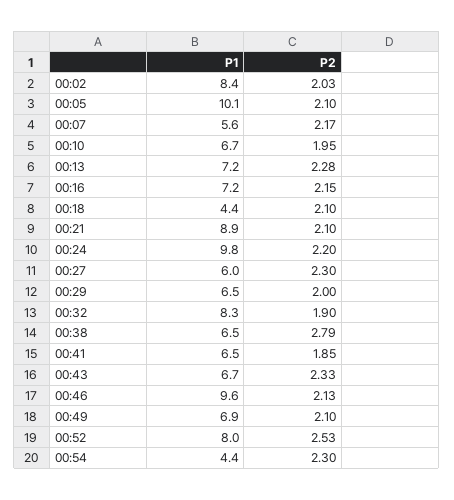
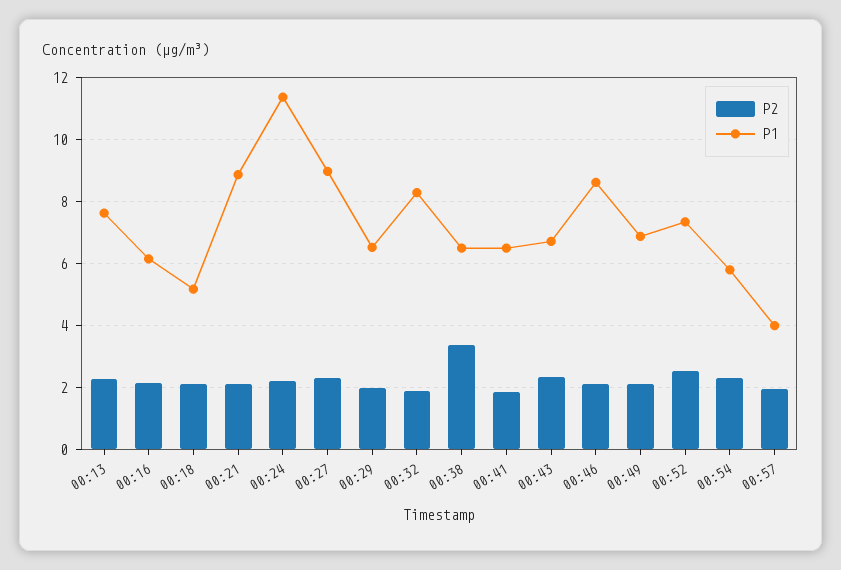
P1, 00:02: 8.4 -> none
P2, 00:02: 2.03 -> none
P1, 00:05: 10.1 -> none
P2, 00:05: 2.1 -> none
P1, 00:07: 5.6 -> none
P2, 00:07: 2.17 -> none
P1, 00:10: 6.7 -> none
P2, 00:10: 1.95 -> none
P1, 00:13: 7.2 -> 7.6
P1, 00:16: 7.2 -> 6.2
P1, 00:18: 4.4 -> 5.2
P1, 00:24: 9.8 -> 11.4
P1, 00:27: 6 -> 9
P2, 00:38: 2.79 -> 3.4
P1, 00:46: 9.6 -> 8.6
P1, 00:52: 8 -> 7.4
P1, 00:54: 4.4 -> 5.8
P2, 00:57: none -> 2
P1, 00:57: none -> 4

